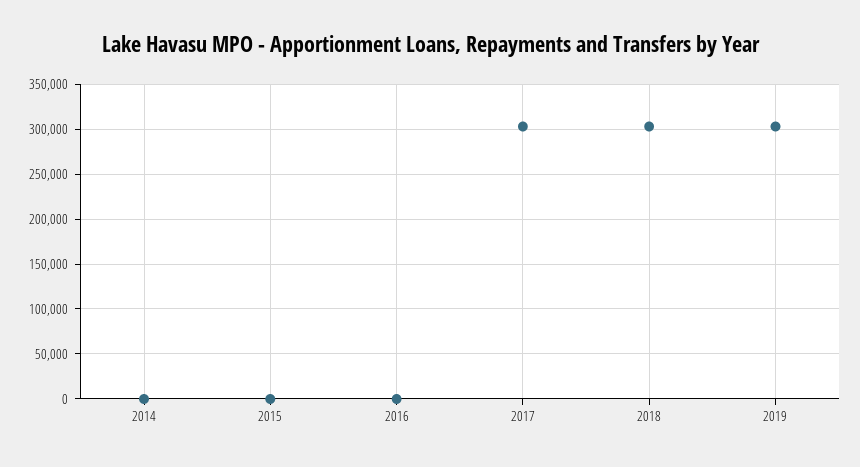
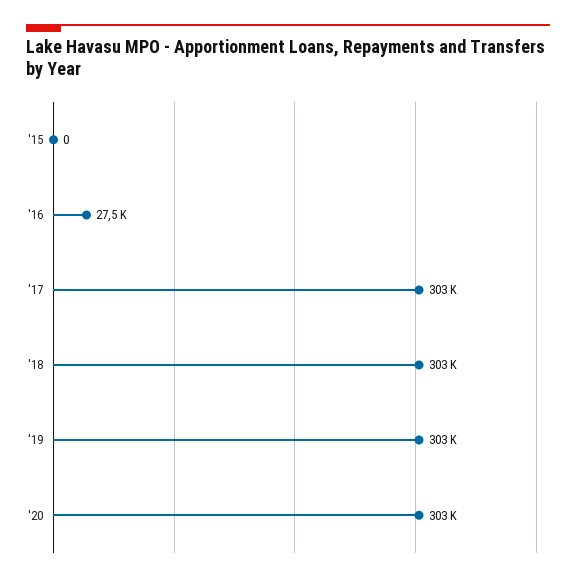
2014: 0 -> none
2016: 0 -> 27500
'20: none -> 303000

